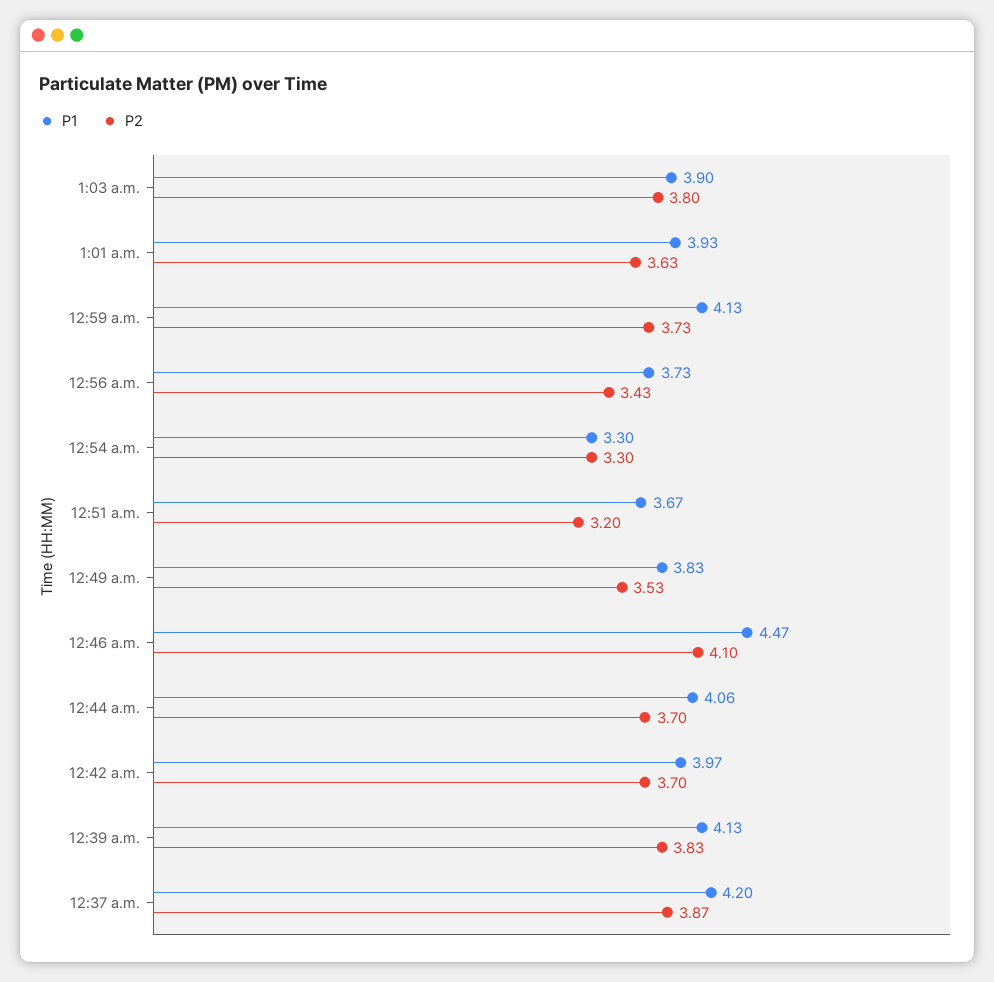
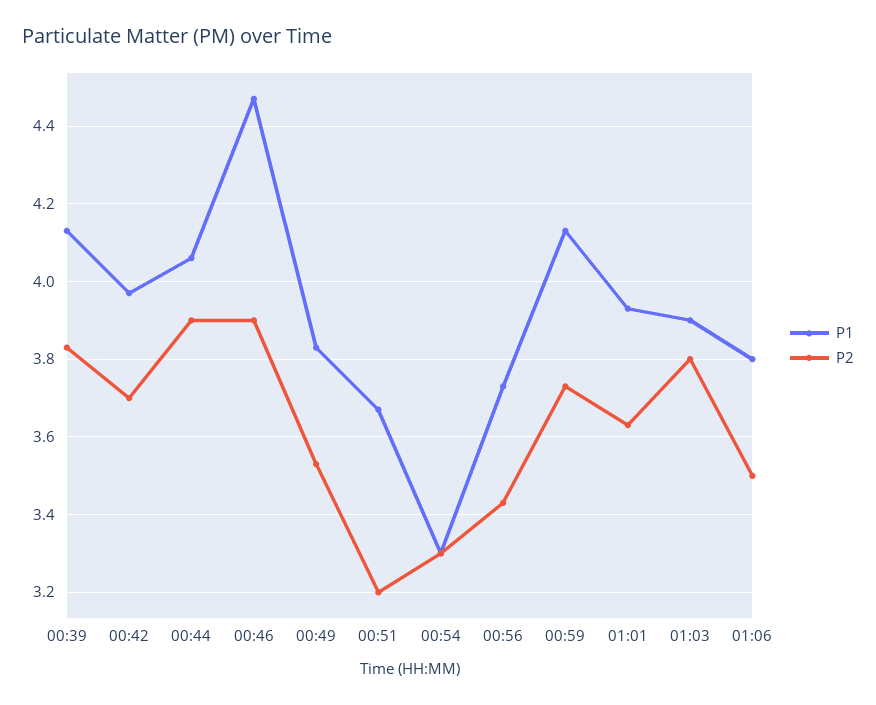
P2, 12:46 a.m.: 4.1 -> 3.9
P2, 12:44 a.m.: 3.7 -> 3.9
P1, 12:37 a.m.: 4.2 -> none
P2, 12:37 a.m.: 3.87 -> none
P1, 01:06: none -> 3.8
P2, 01:06: none -> 3.5

